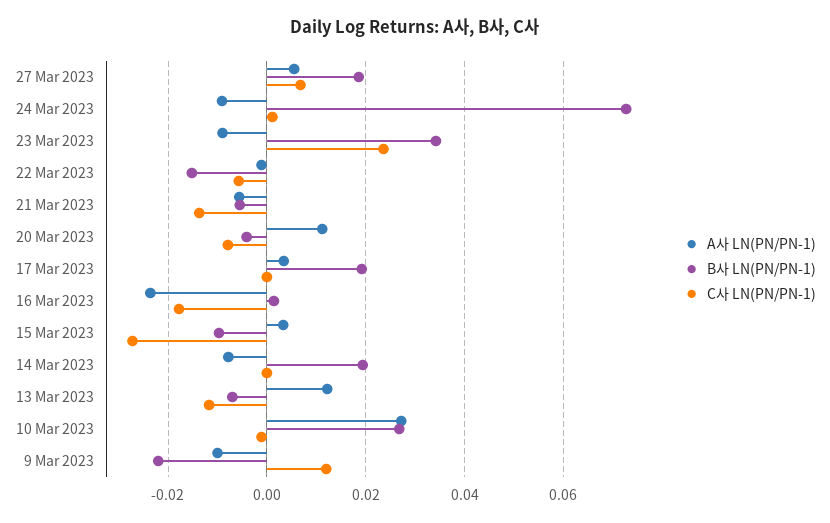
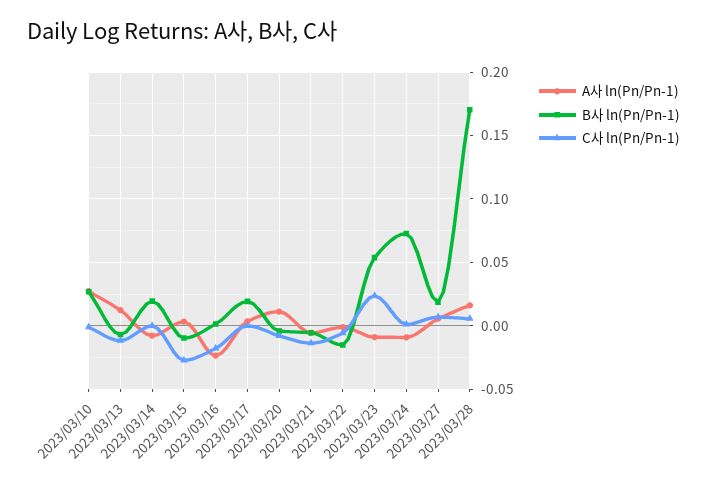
B사 LN(PN/PN-1), 23 Mar 2023: 0.034 -> 0.055
A사 LN(PN/PN-1), 9 Mar 2023: -0.01 -> none
B사 LN(PN/PN-1), 9 Mar 2023: -0.022 -> none
C사 LN(PN/PN-1), 9 Mar 2023: 0.012 -> none
A사 LN(PN/PN-1), 2023/03/28: none -> 0.015
B사 LN(PN/PN-1), 2023/03/28: none -> 0.17
C사 LN(PN/PN-1), 2023/03/28: none -> 0.005

